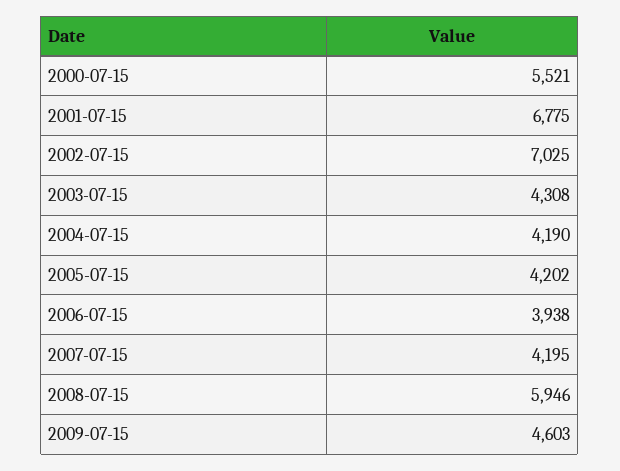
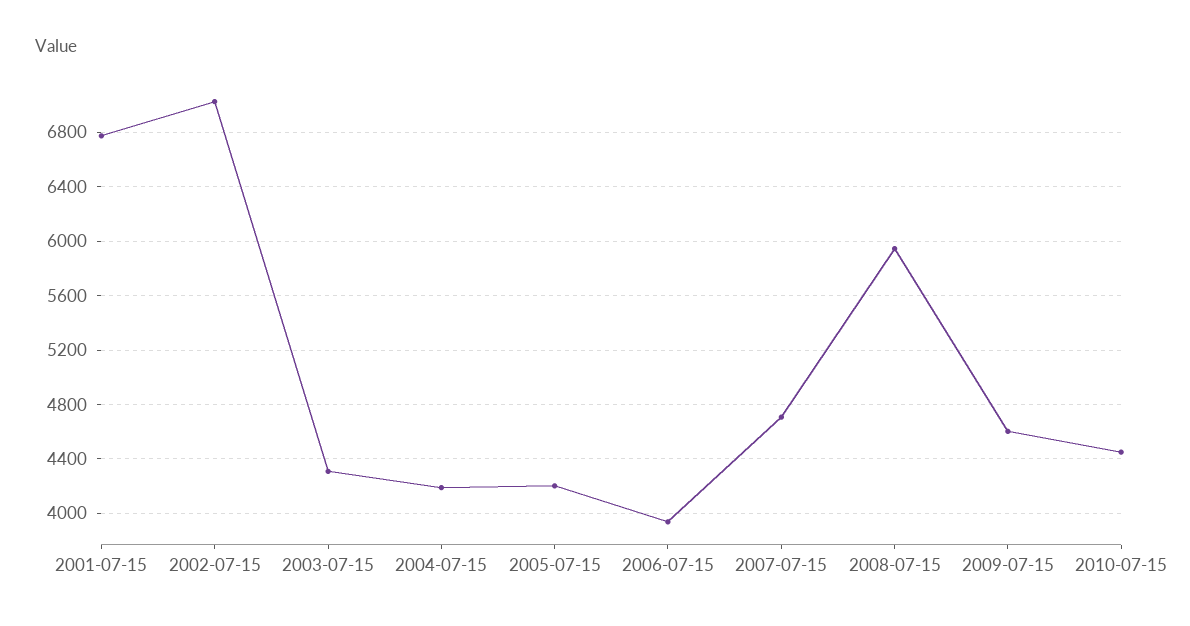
2000-07-15: 5521 -> none
2007-07-15: 4195 -> 4700
2010-07-15: none -> 4450

